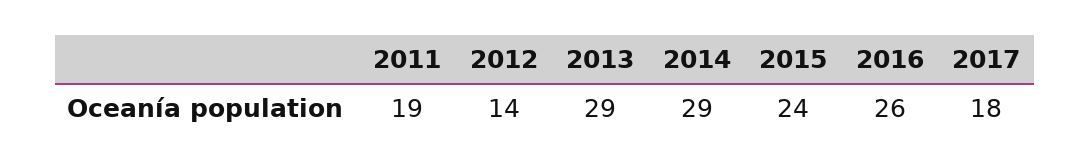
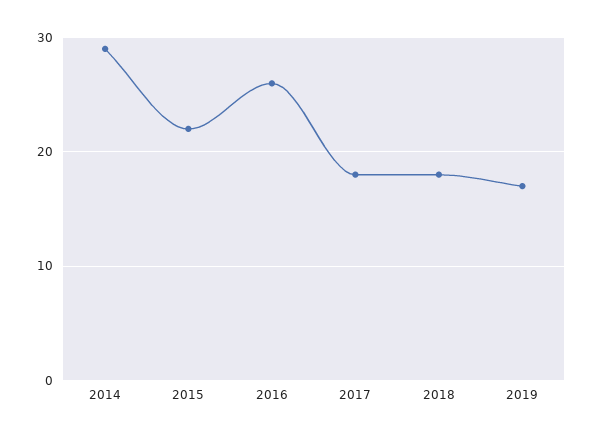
2011: 19 -> none
2012: 14 -> none
2013: 29 -> none
2015: 24 -> 22
2018: none -> 18
2019: none -> 17

